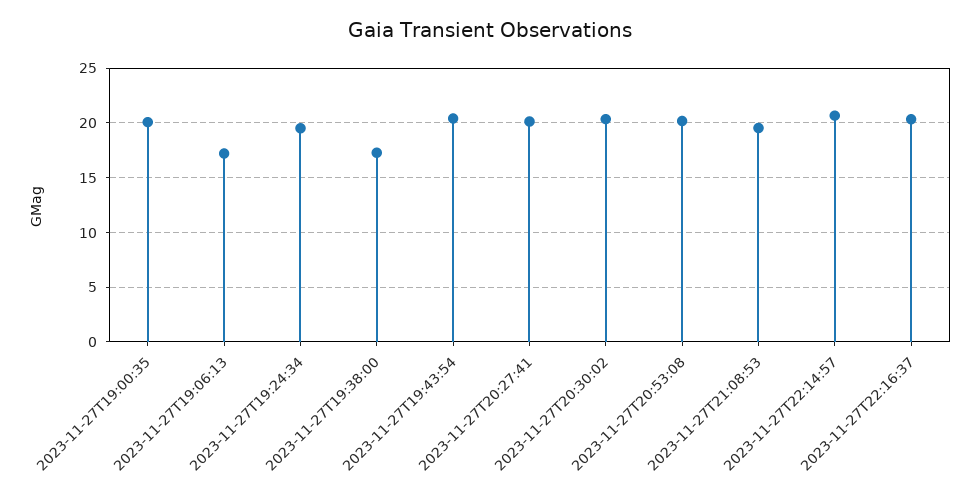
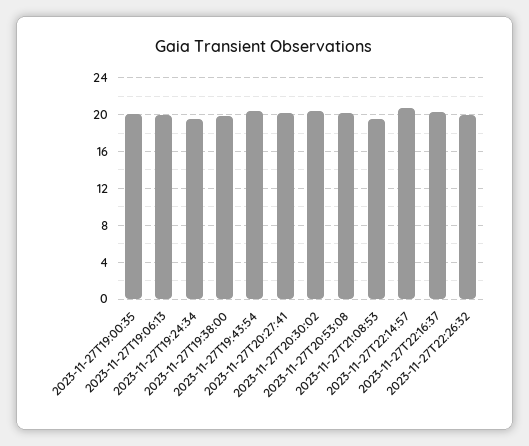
2023-11-27T19:06:13: 17 -> 20
2023-11-27T19:38:00: 17 -> 20
2023-11-27T22:26:32: none -> 20

